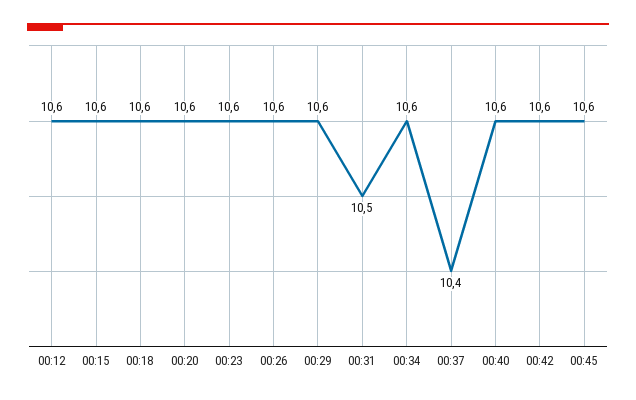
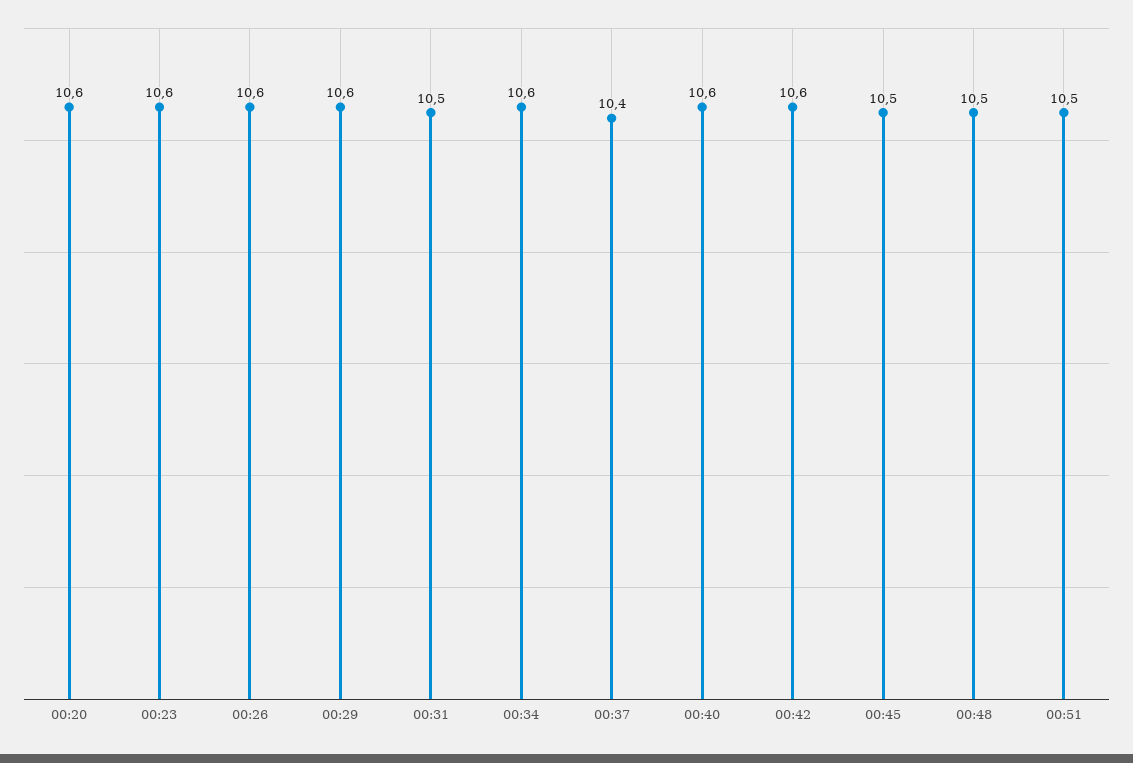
00:12: 10.6 -> none
00:15: 10.6 -> none
00:18: 10.6 -> none
00:45: 10.6 -> 10.5
00:48: none -> 10.5
00:51: none -> 10.5

